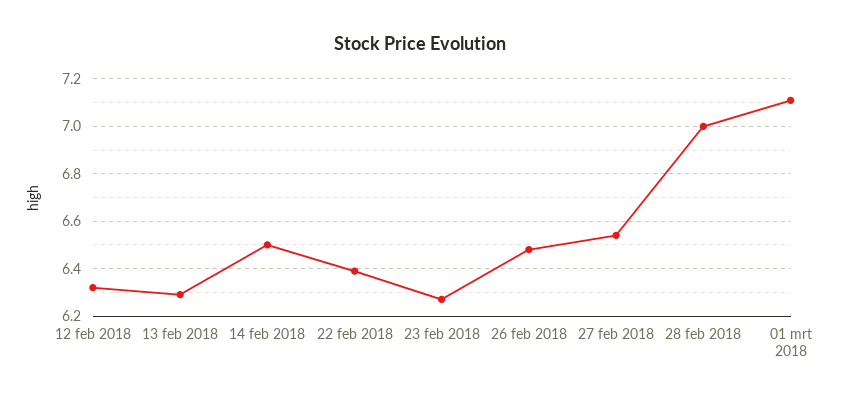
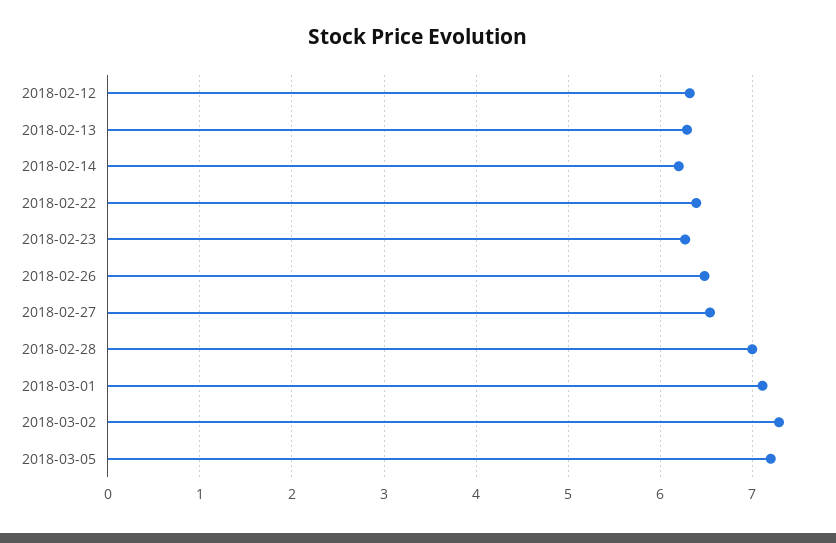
14 feb 2018: 6.5 -> 6.2
2018-03-02: none -> 7.3
2018-03-05: none -> 7.2

